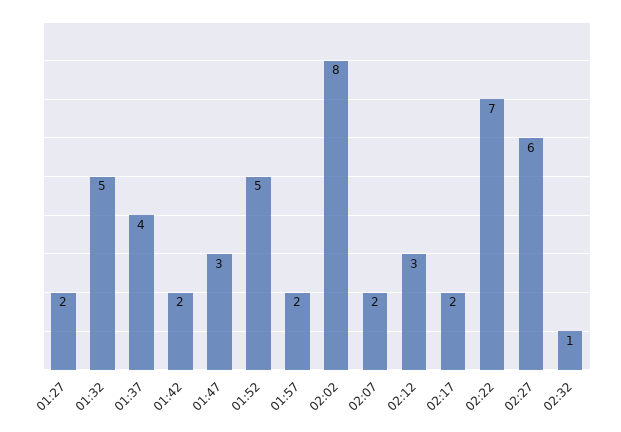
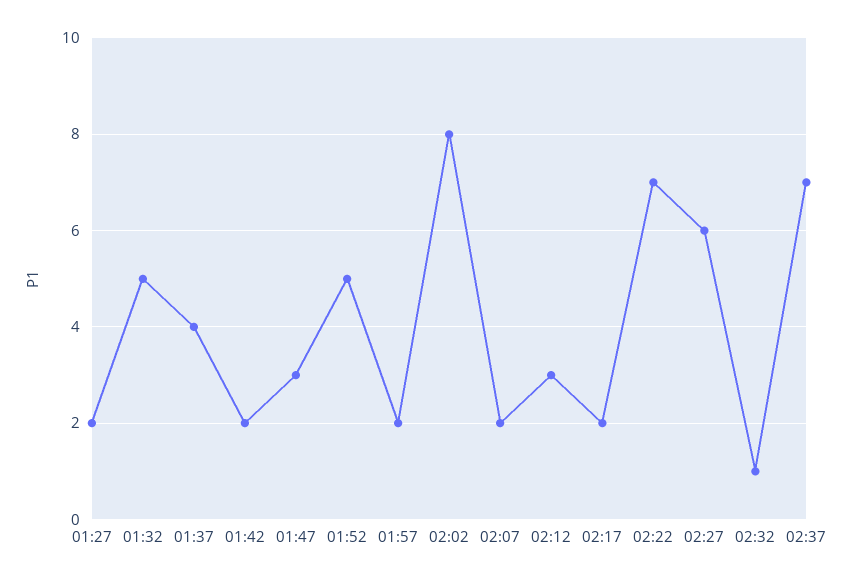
02:37: none -> 7

